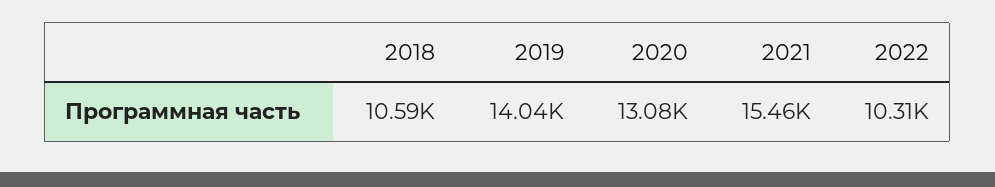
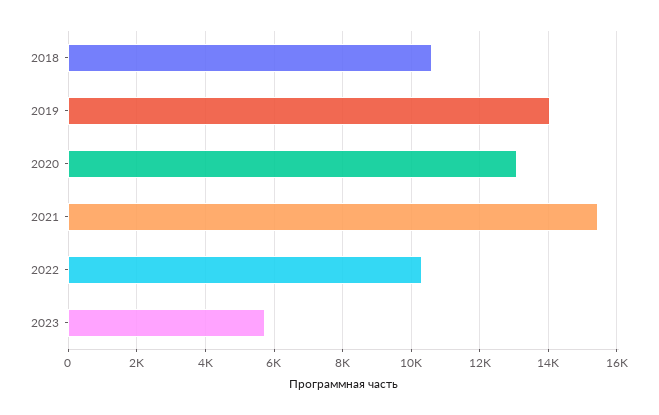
2023: none -> 5800

